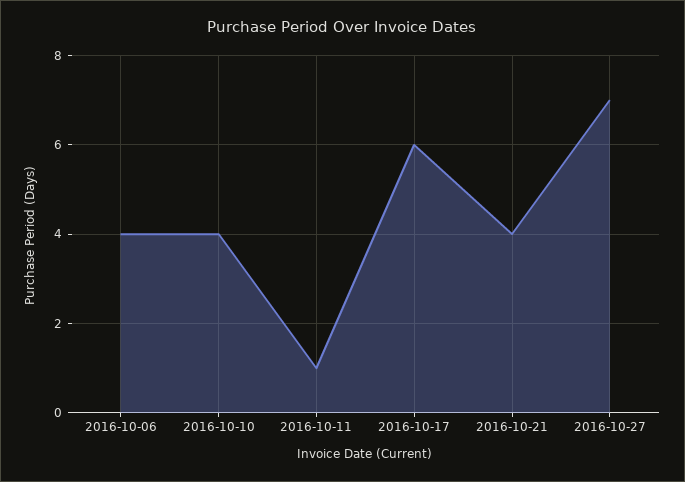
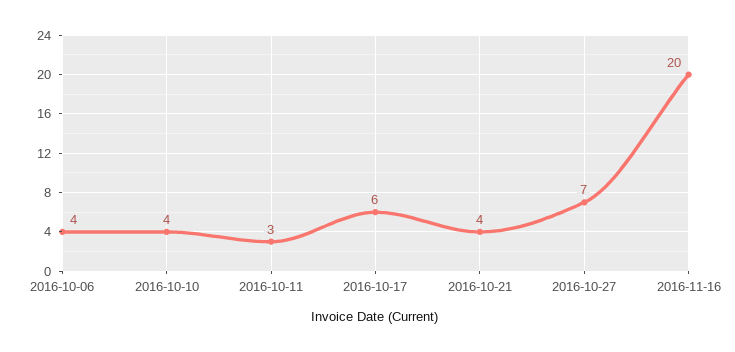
2016-10-11: 1 -> 3
2016-11-16: none -> 20

